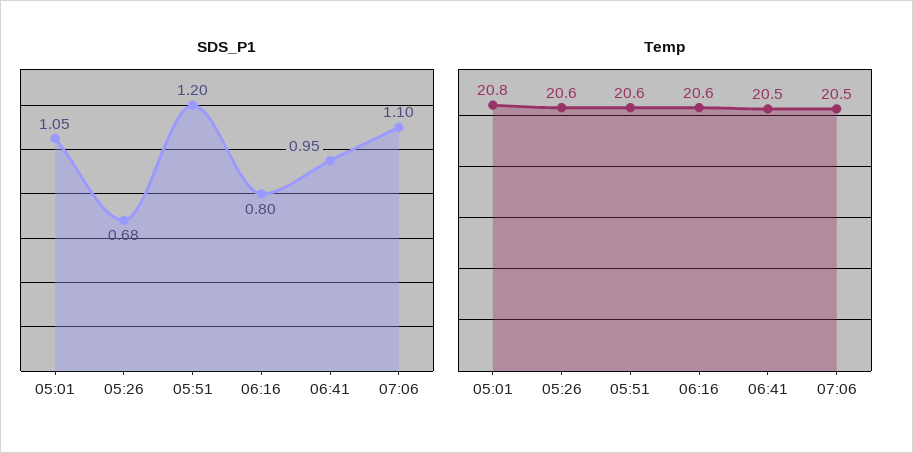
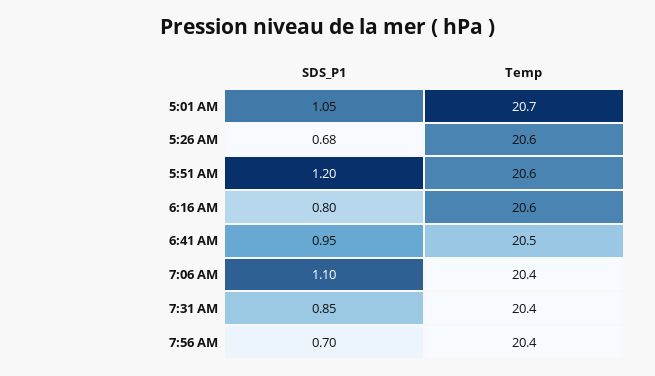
Temp, 05:01: 20.8 -> 20.7
Temp, 07:06: 20.5 -> 20.4
SDS_P1, 7:31 AM: none -> 0.85
Temp, 7:31 AM: none -> 20.4
SDS_P1, 7:56 AM: none -> 0.7
Temp, 7:56 AM: none -> 20.4

